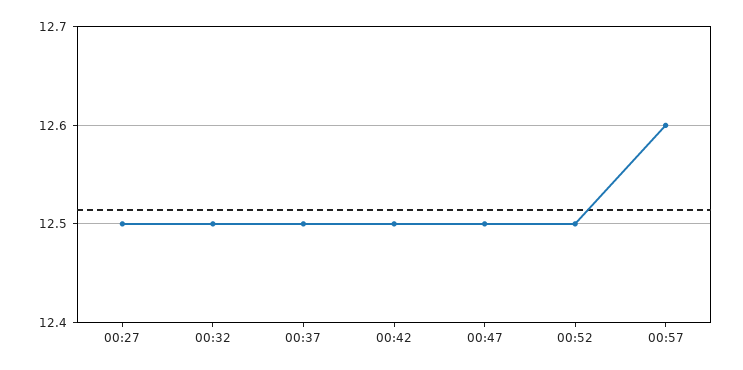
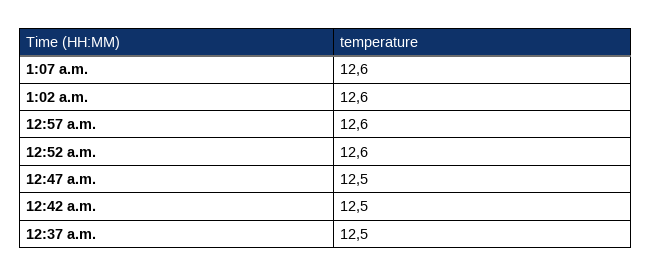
00:27: 12.5 -> none
00:32: 12.5 -> none
00:52: 12.5 -> 12.6
1:07 a.m.: none -> 12.6
1:02 a.m.: none -> 12.6

